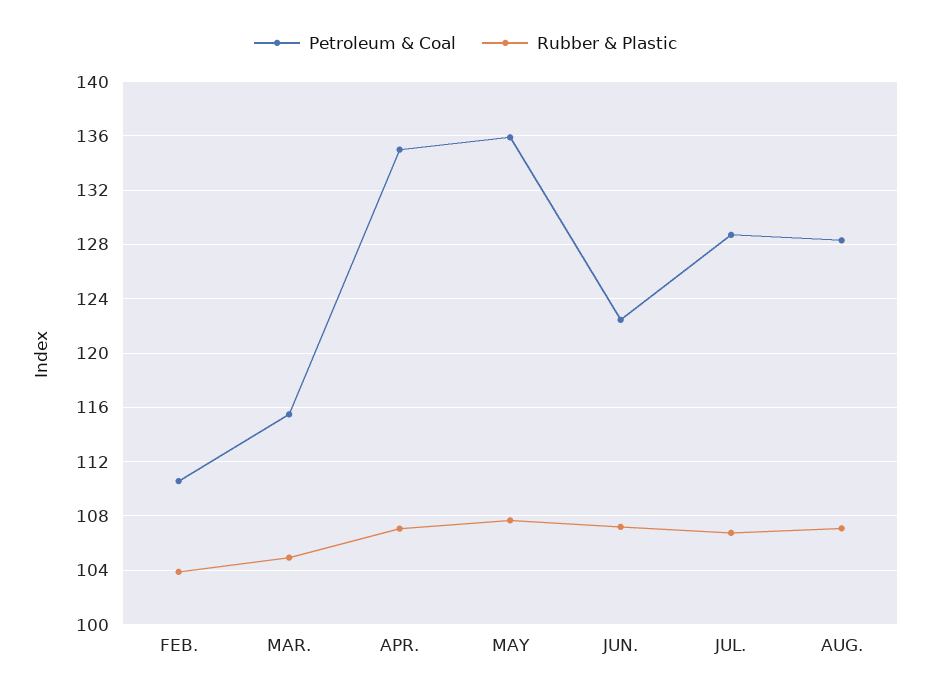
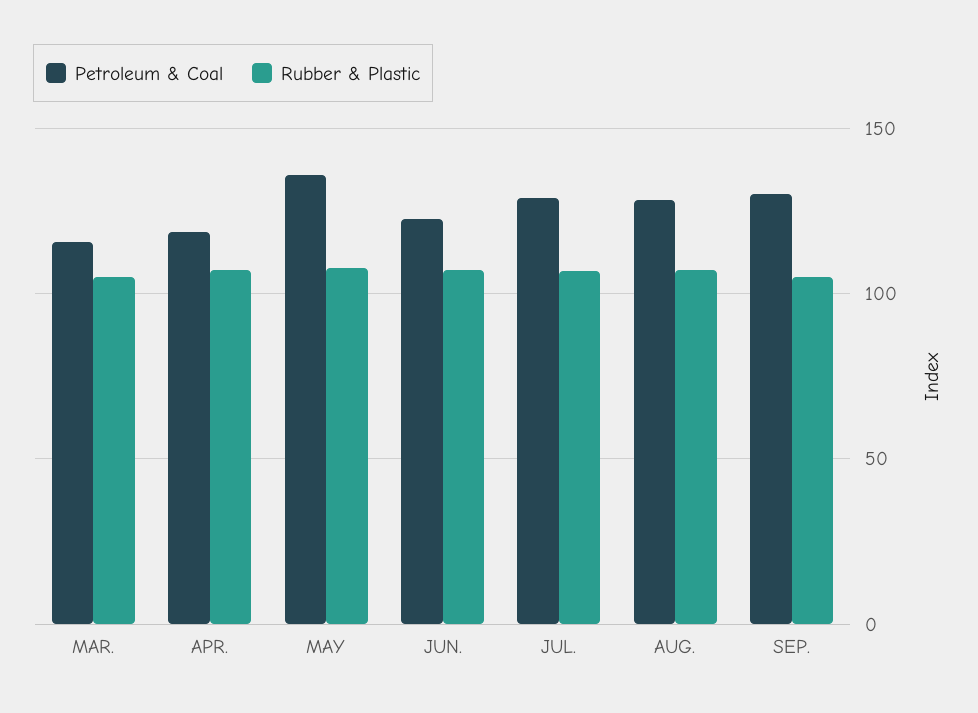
Petroleum & Coal, FEB.: 110.5 -> none
Rubber & Plastic, FEB.: 104 -> none
Petroleum & Coal, APR.: 135 -> 120
Petroleum & Coal, SEP.: none -> 130
Rubber & Plastic, SEP.: none -> 105

